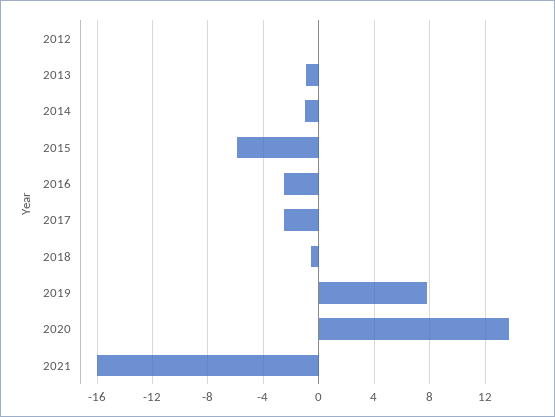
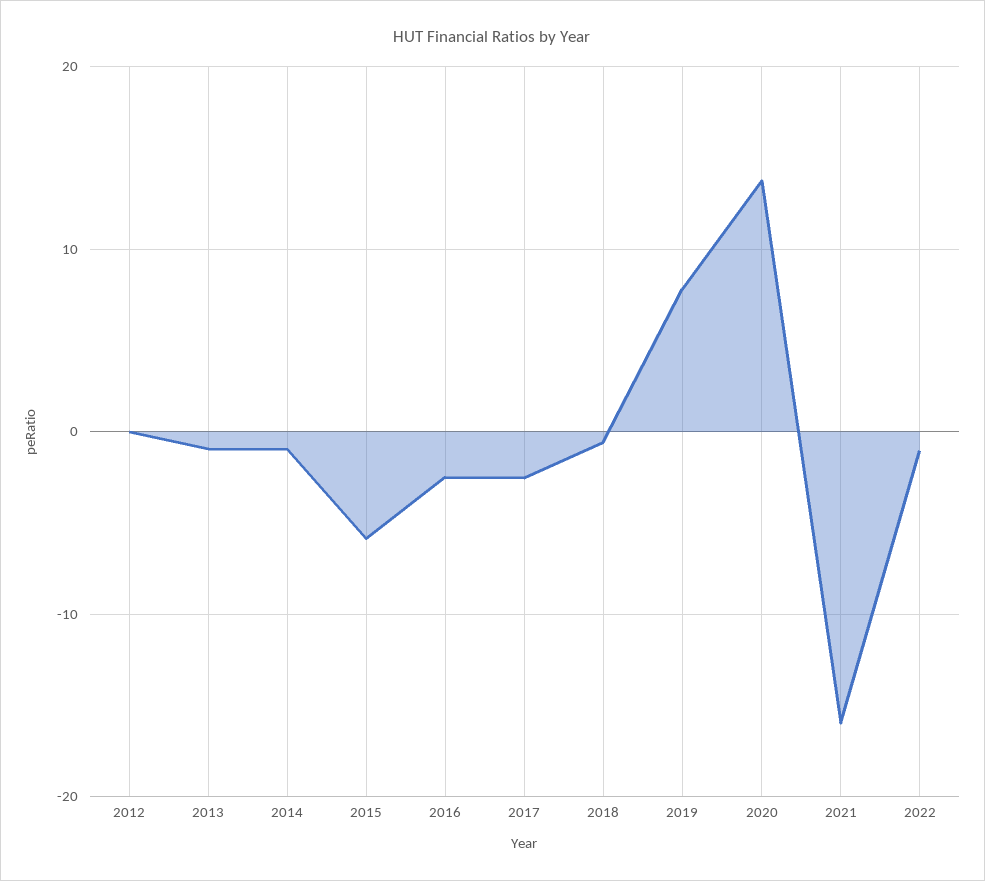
2022: none -> -1

